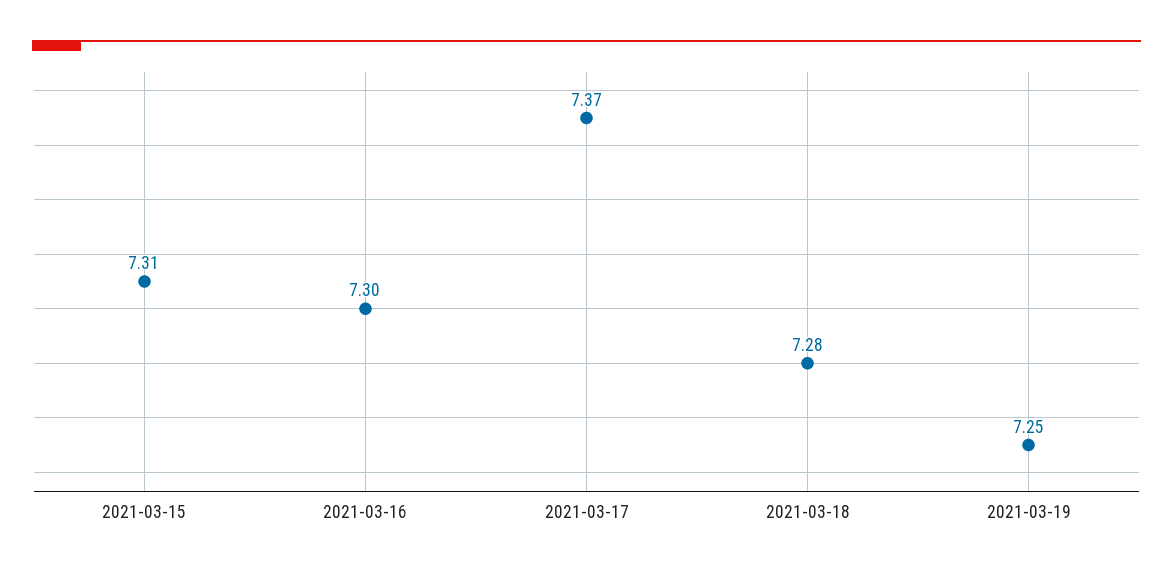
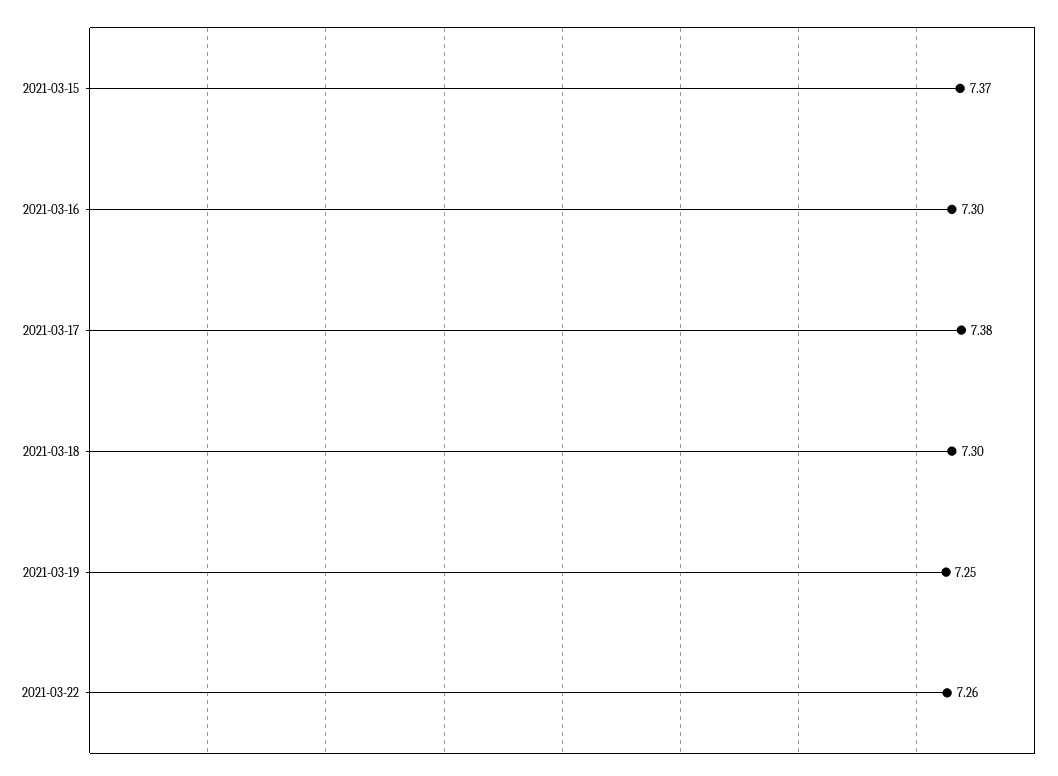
2021-03-15: 7.31 -> 7.37
2021-03-17: 7.37 -> 7.38
2021-03-18: 7.28 -> 7.3
2021-03-22: none -> 7.26

